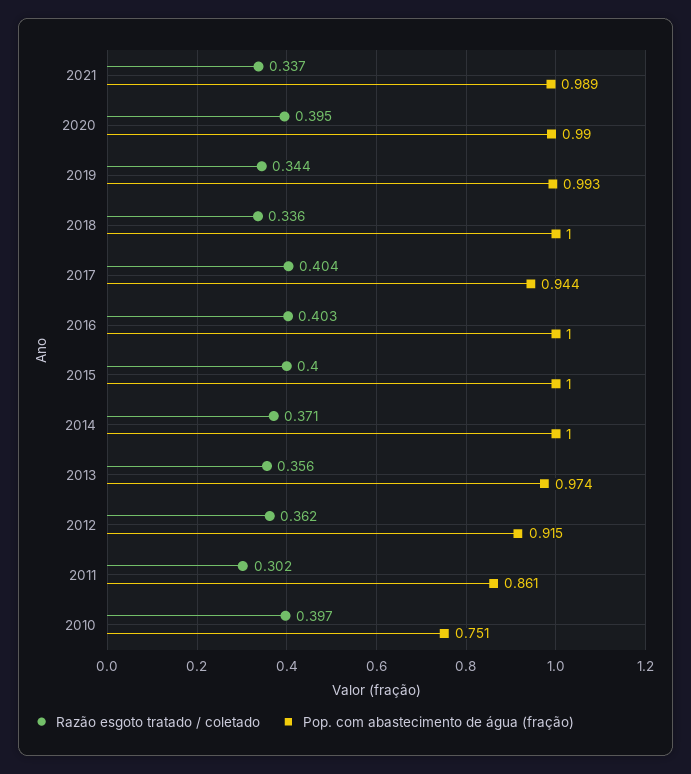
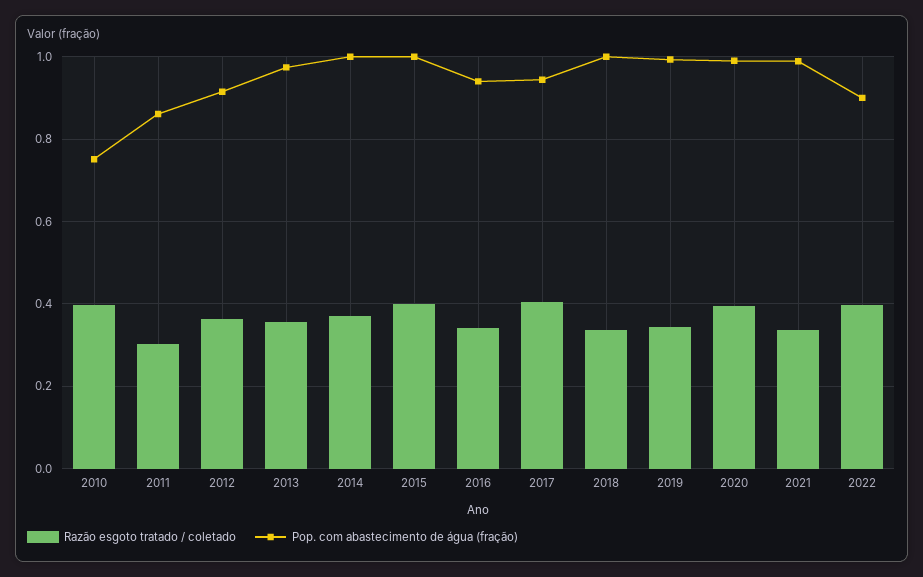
Razão esgoto tratado / coletado, 2016: 0.403 -> 0.34
Pop. com abastecimento de água (fração), 2016: 1 -> 0.94
Razão esgoto tratado / coletado, 2022: none -> 0.4
Pop. com abastecimento de água (fração), 2022: none -> 0.9

